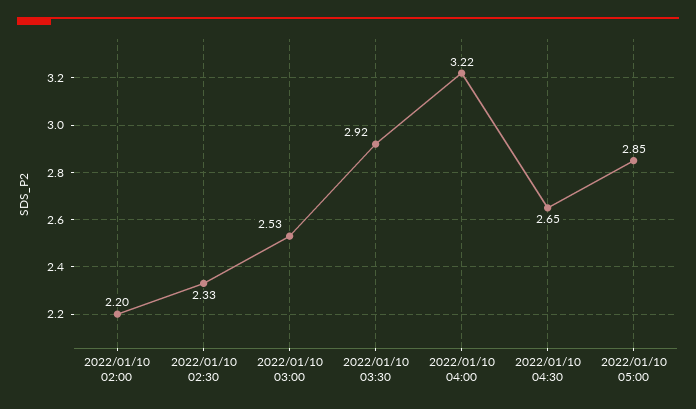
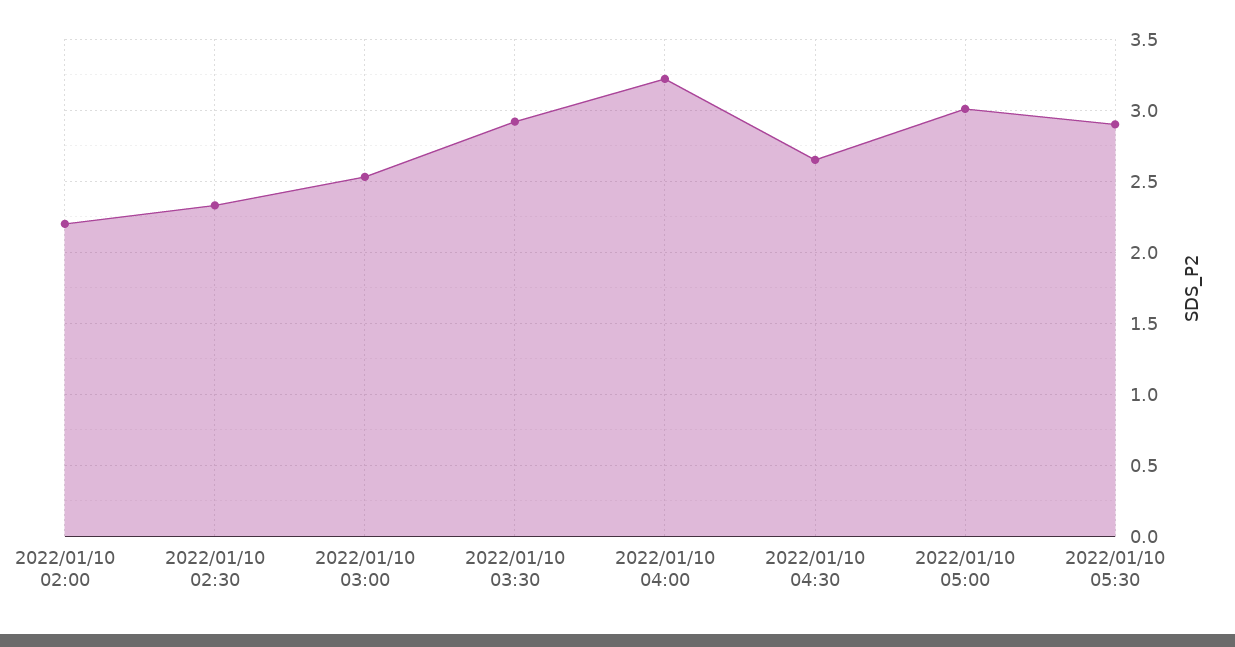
2022/01/10 05:00: 2.85 -> 3
2022/01/10 05:30: none -> 2.9

